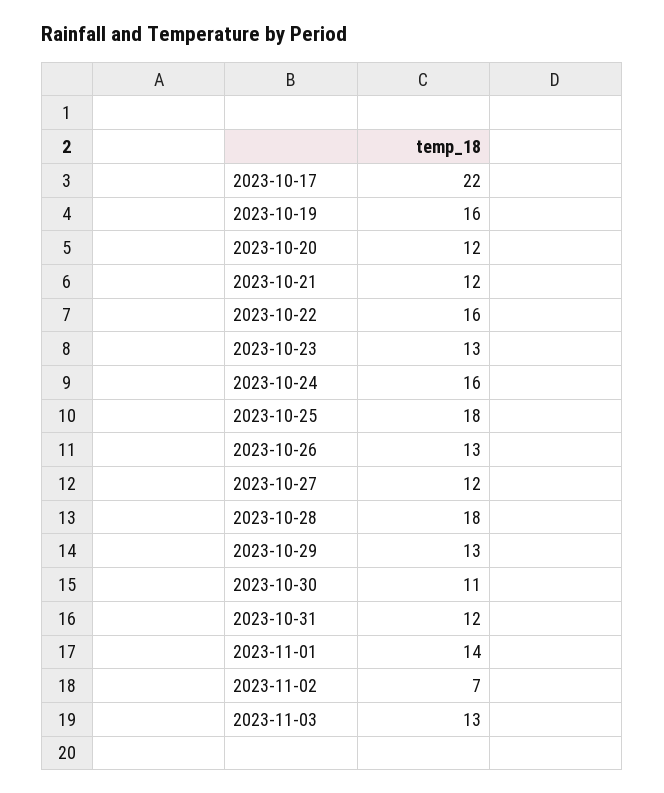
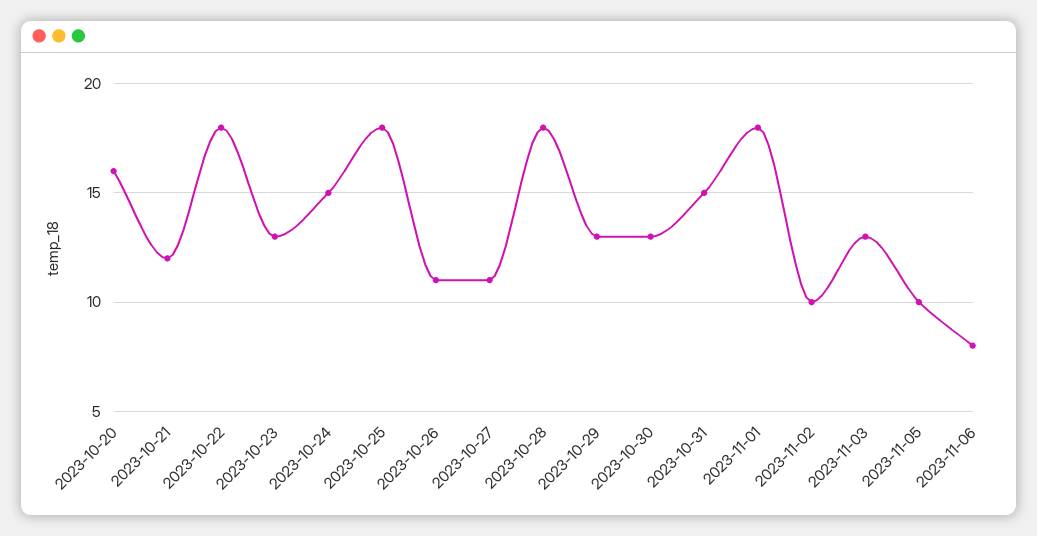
2023-10-17: 22 -> none
2023-10-19: 16 -> none
2023-10-20: 12 -> 16
2023-10-22: 16 -> 18
2023-10-24: 16 -> 15
2023-10-26: 13 -> 11
2023-10-27: 12 -> 11
2023-10-30: 11 -> 13
2023-10-31: 12 -> 15
2023-11-01: 14 -> 18
2023-11-02: 7 -> 10
2023-11-05: none -> 10
2023-11-06: none -> 8

